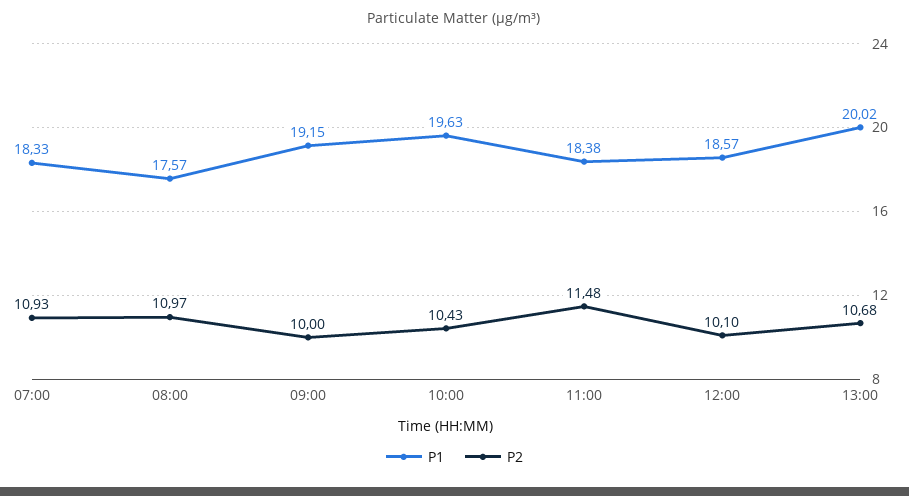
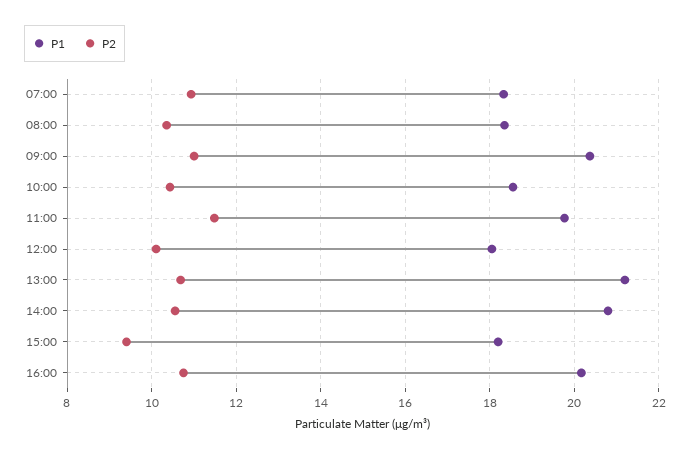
P1, 08:00: 17.57 -> 18.4
P2, 08:00: 10.97 -> 10.4
P1, 09:00: 19.15 -> 20.4
P2, 09:00: 10 -> 11
P1, 10:00: 19.63 -> 18.6
P1, 11:00: 18.38 -> 19.8
P1, 12:00: 18.57 -> 18
P1, 13:00: 20.02 -> 21.2
P1, 14:00: none -> 20.8
P2, 14:00: none -> 10.6
P1, 15:00: none -> 18.2
P2, 15:00: none -> 9.4
P1, 16:00: none -> 20.2
P2, 16:00: none -> 10.8

